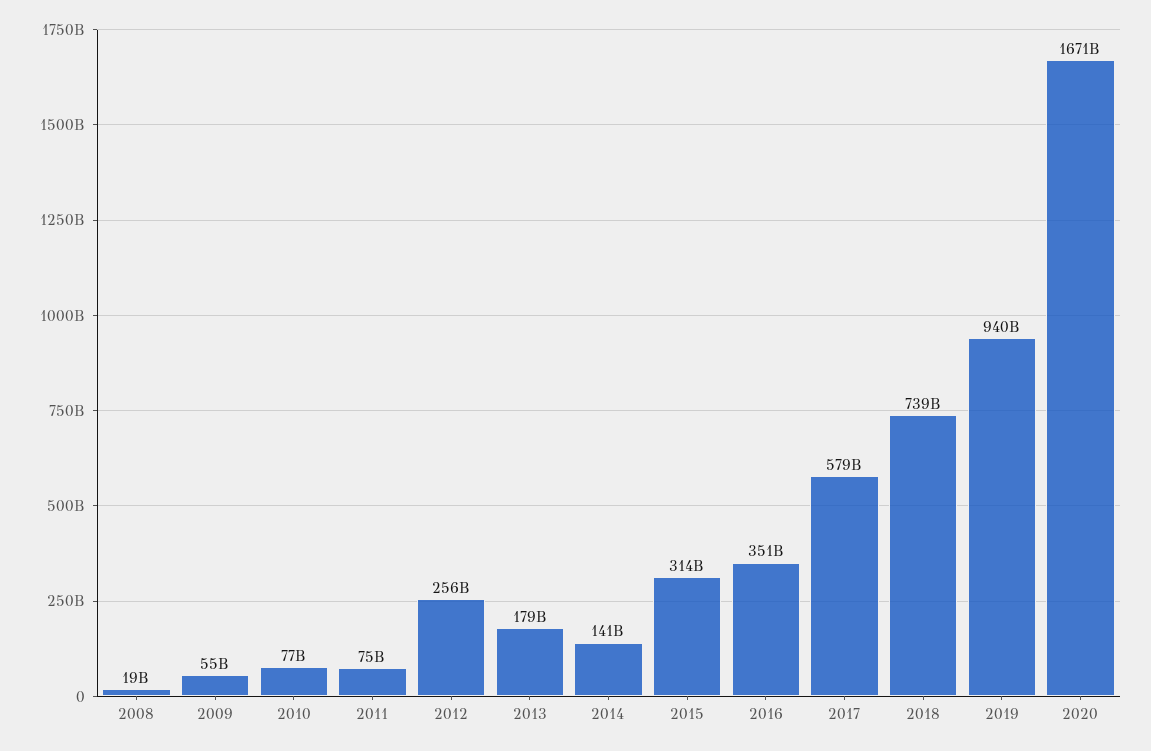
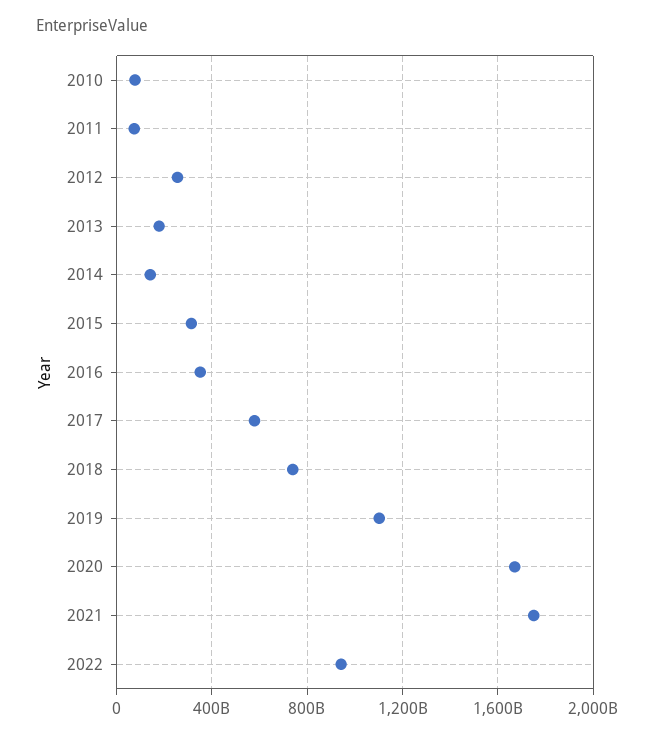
2008: 19000000000 -> none
2009: 55000000000 -> none
2019: 940000000000 -> 1100000000000
2021: none -> 1750000000000
2022: none -> 950000000000

